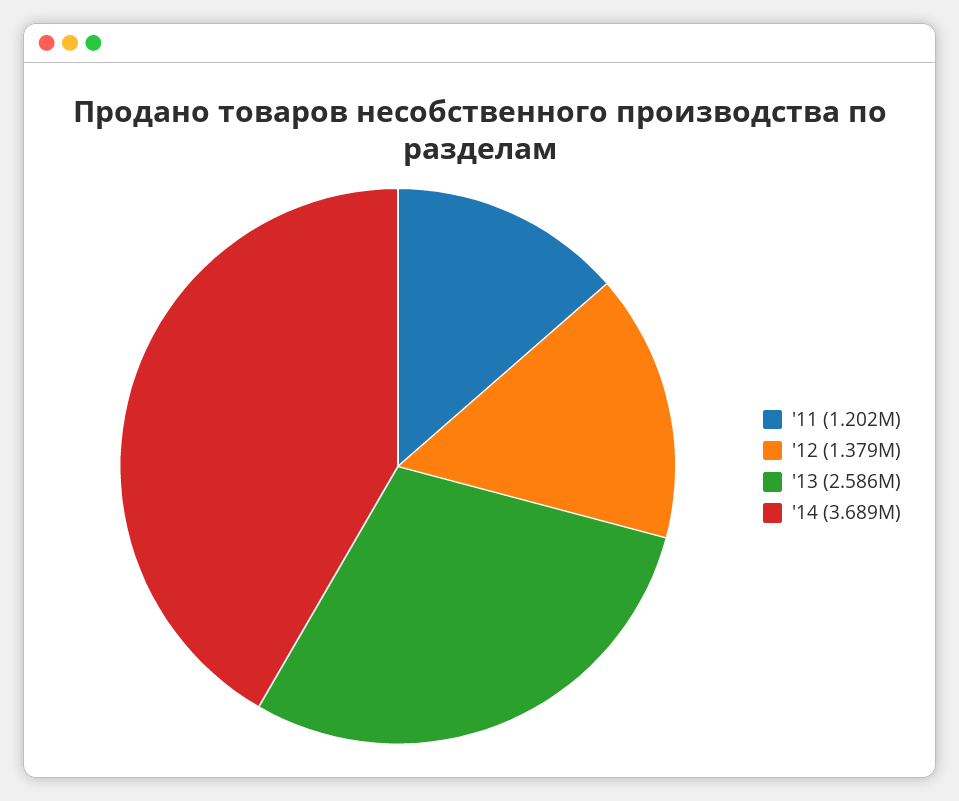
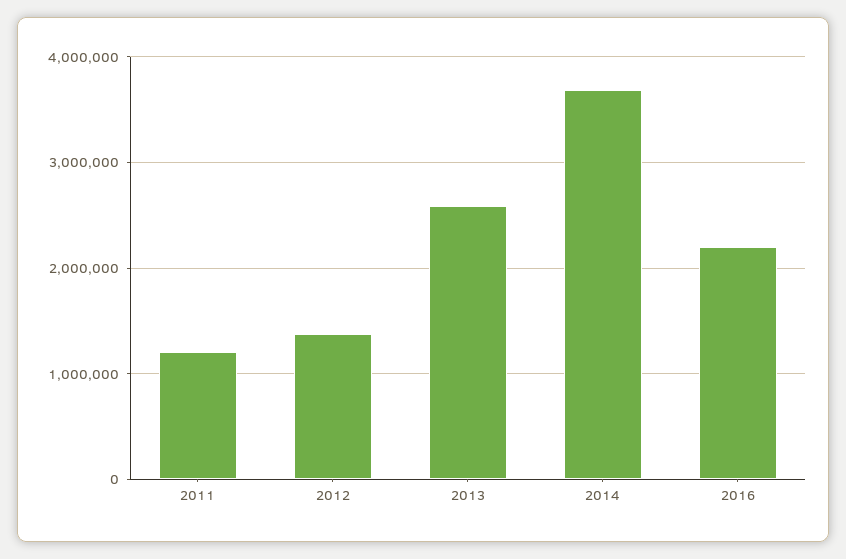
2016: none -> 2200000

